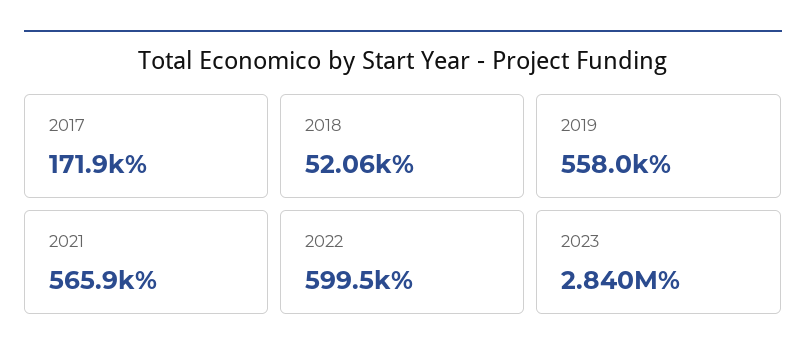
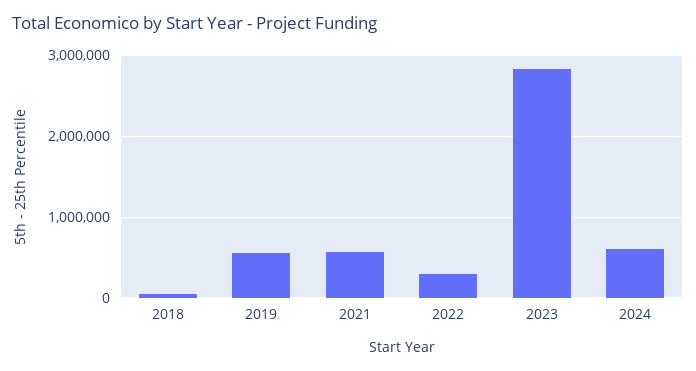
2017: 171900 -> none
2022: 599500 -> 300000
2024: none -> 600000

